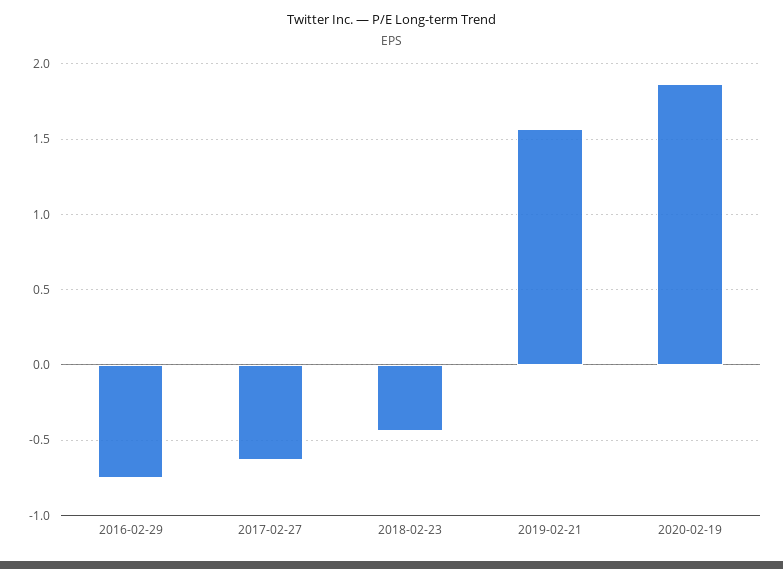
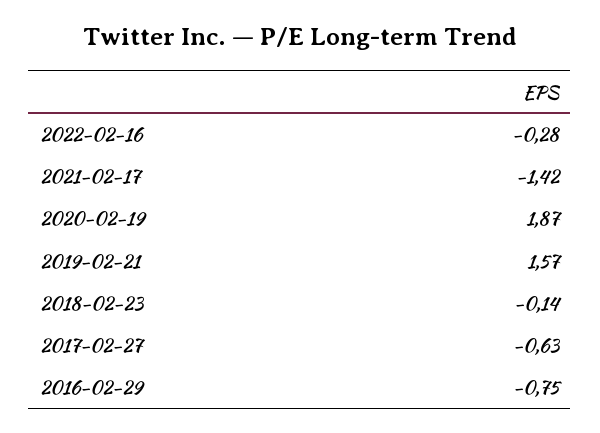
2018-02-23: -0.45 -> -0.14
2022-02-16: none -> -0.28
2021-02-17: none -> -1.42

